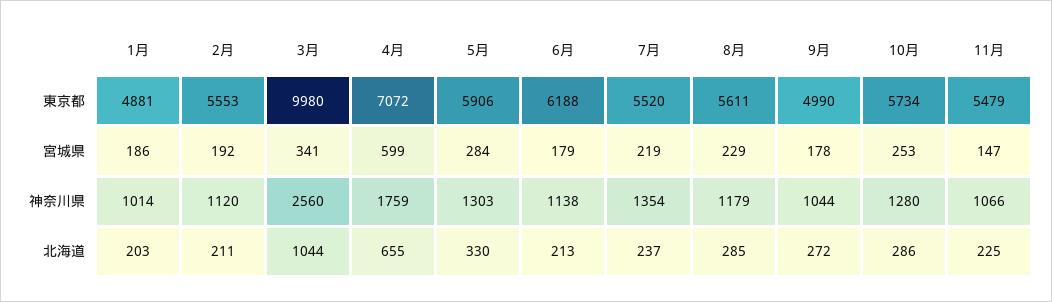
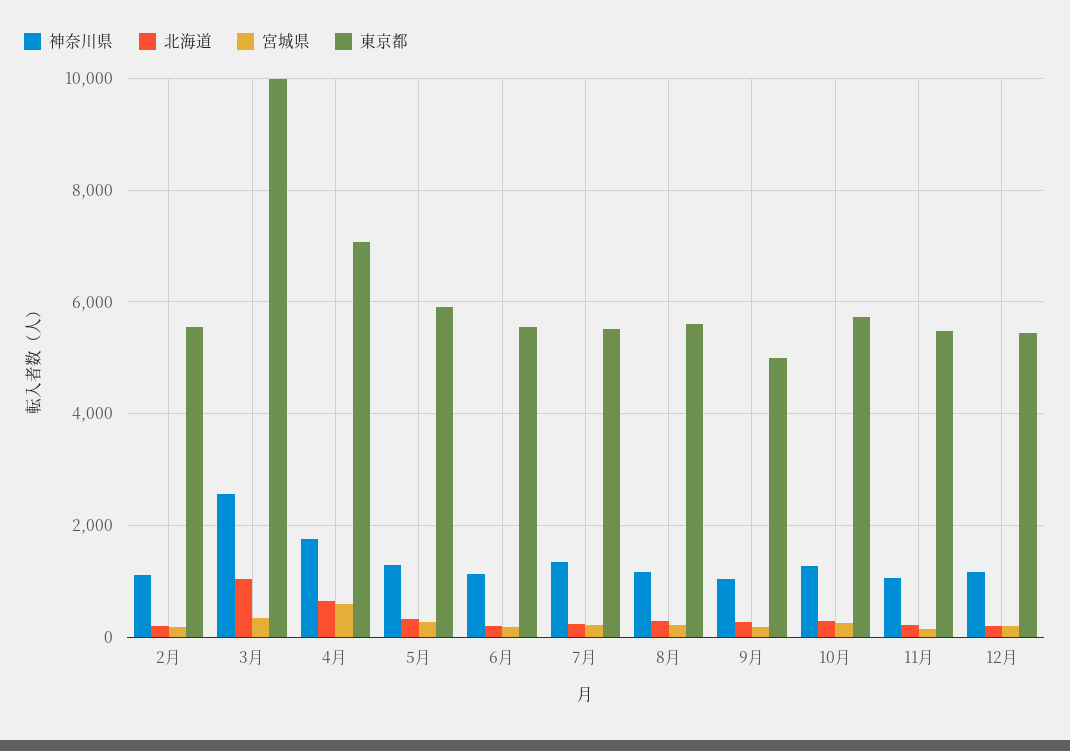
東京都, 1月: 4881 -> none
東京都, 6月: 6188 -> 5600
宮城県, 1月: 186 -> none
神奈川県, 1月: 1014 -> none
北海道, 1月: 203 -> none
神奈川県, 12月: none -> 1200
北海道, 12月: none -> 200
宮城県, 12月: none -> 200
東京都, 12月: none -> 5400

